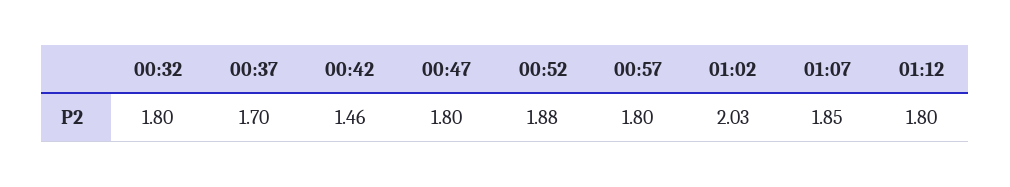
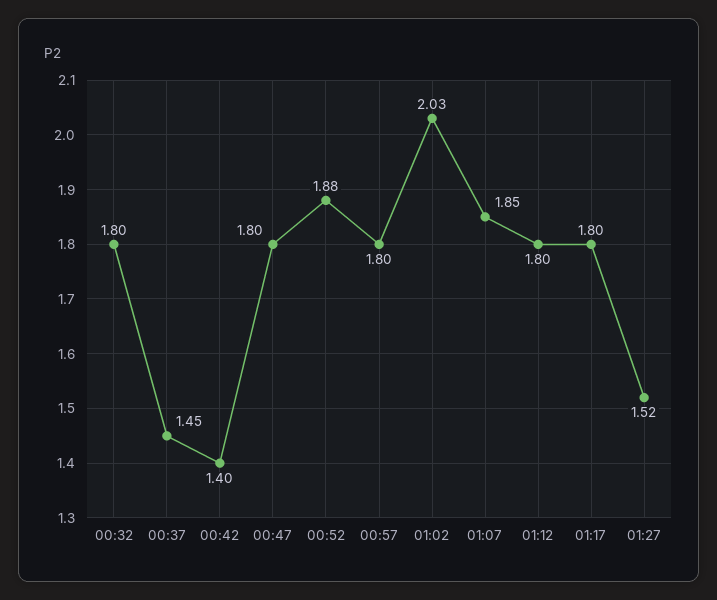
00:37: 1.7 -> 1.45
00:42: 1.46 -> 1.4
01:17: none -> 1.8
01:27: none -> 1.52

